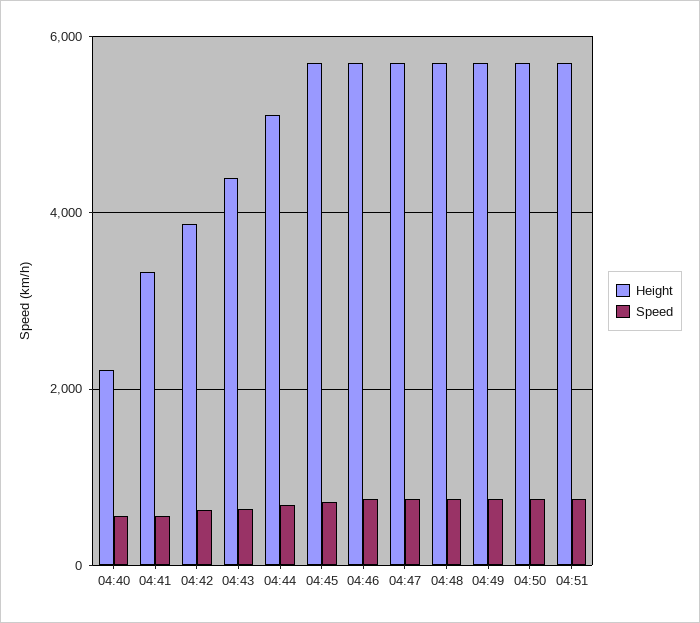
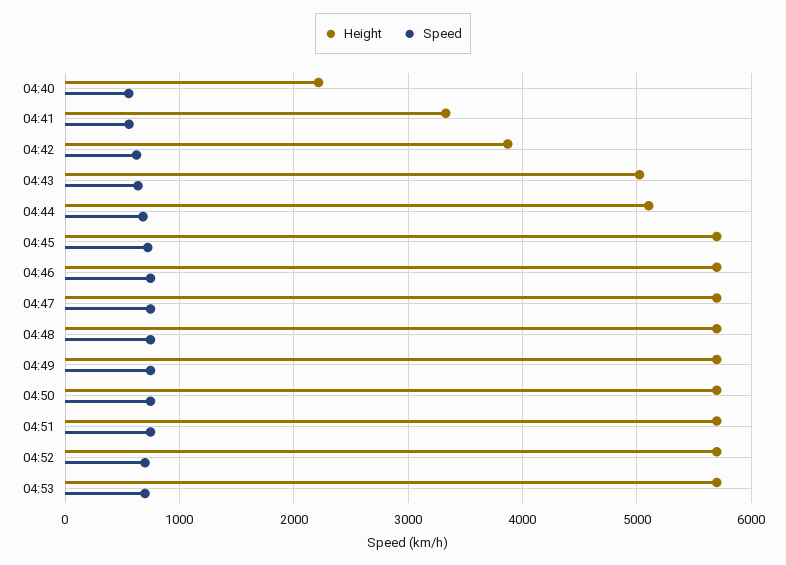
Height, 04:43: 4400 -> 5000
Height, 04:52: none -> 5700
Speed, 04:52: none -> 700
Height, 04:53: none -> 5700
Speed, 04:53: none -> 700

